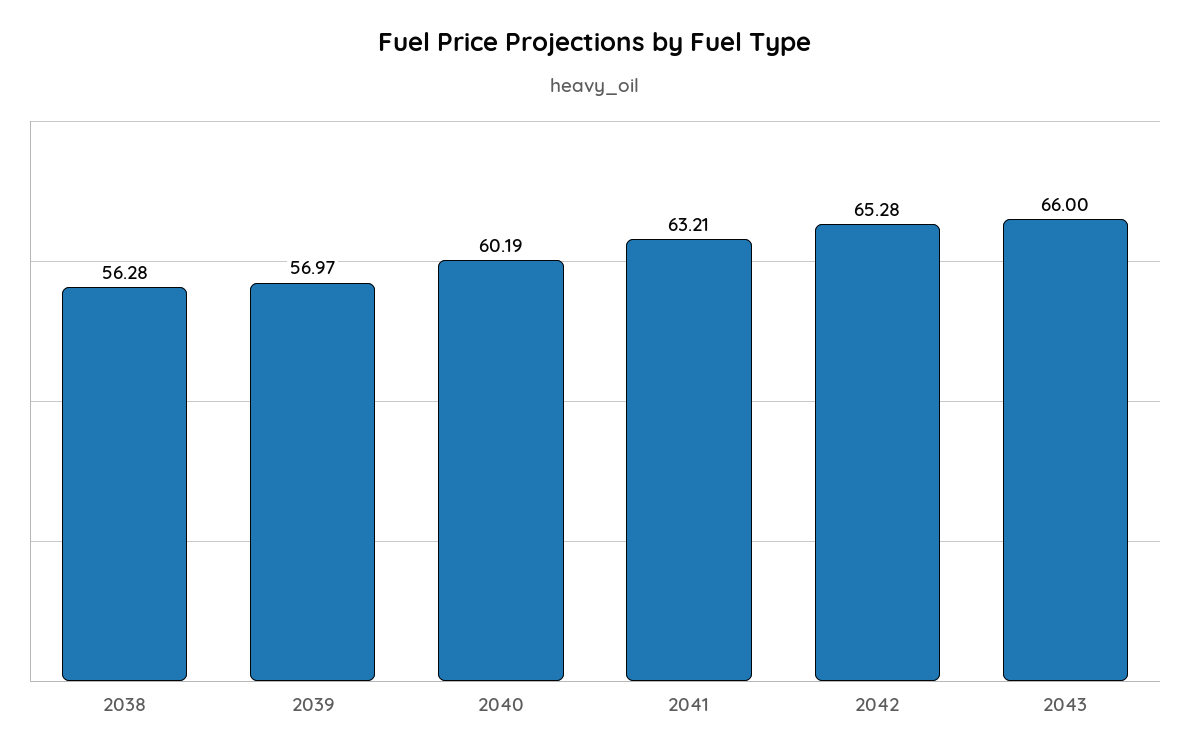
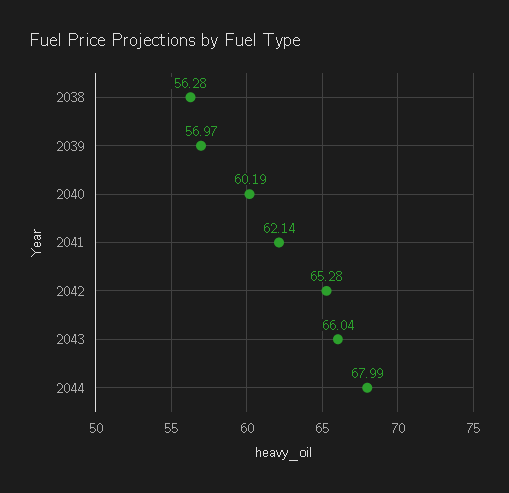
2041: 63.21 -> 62.14
2043: 66 -> 66.04
2044: none -> 67.99

